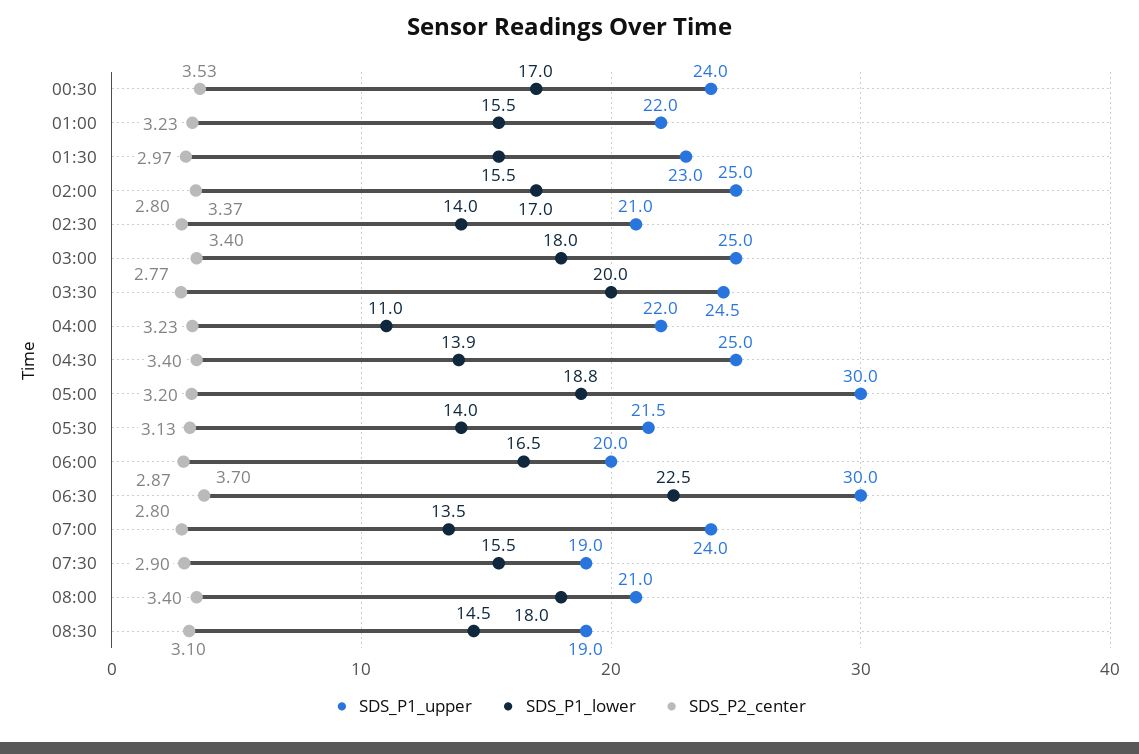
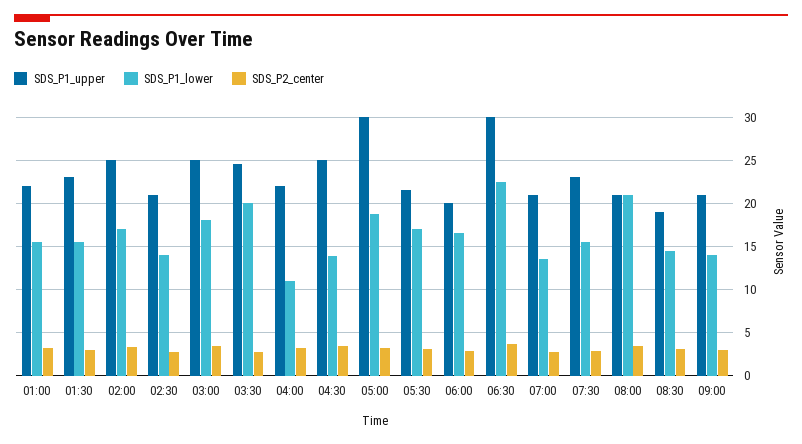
SDS_P1_upper, 00:30: 24 -> none
SDS_P1_lower, 00:30: 17 -> none
SDS_P2_center, 00:30: 3.53 -> none
SDS_P1_lower, 05:30: 14 -> 17
SDS_P1_upper, 07:00: 24 -> 21
SDS_P1_upper, 07:30: 19 -> 23
SDS_P1_lower, 08:00: 18 -> 21
SDS_P1_upper, 09:00: none -> 21
SDS_P1_lower, 09:00: none -> 14
SDS_P2_center, 09:00: none -> 3

